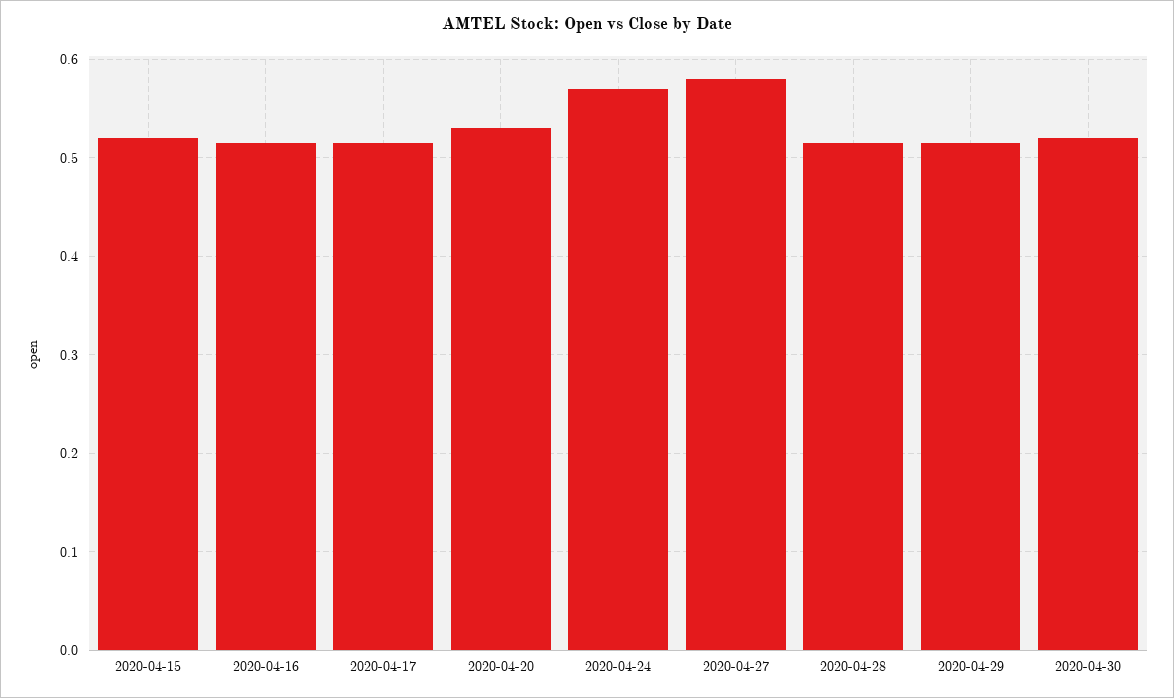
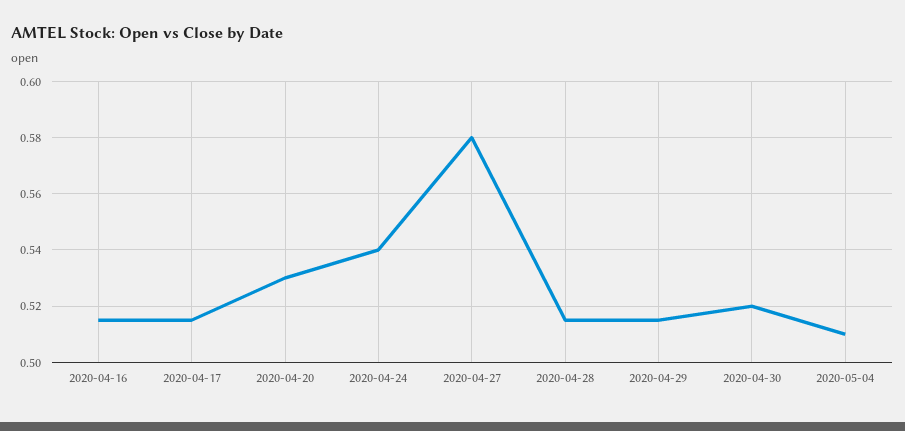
2020-04-15: 0.52 -> none
2020-04-24: 0.57 -> 0.54
2020-05-04: none -> 0.51

